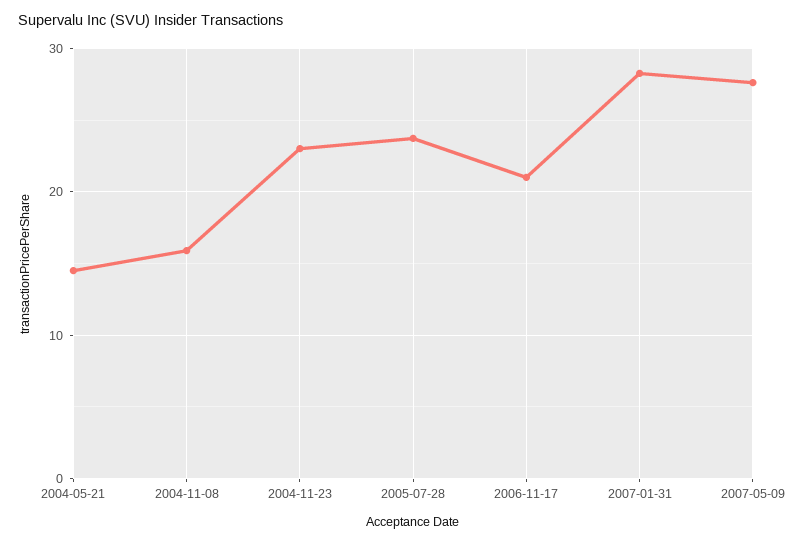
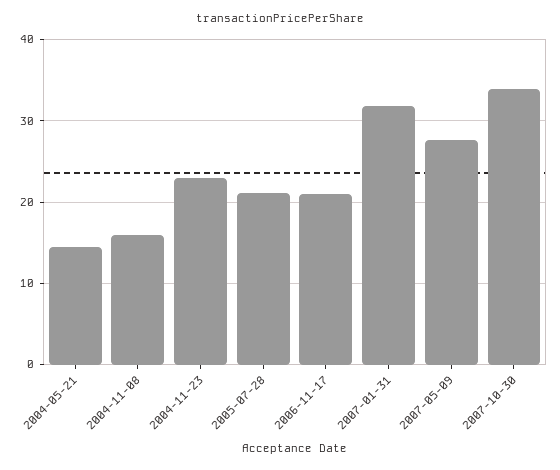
2005-07-28: 24 -> 21
2007-01-31: 28 -> 32
2007-10-30: none -> 34

